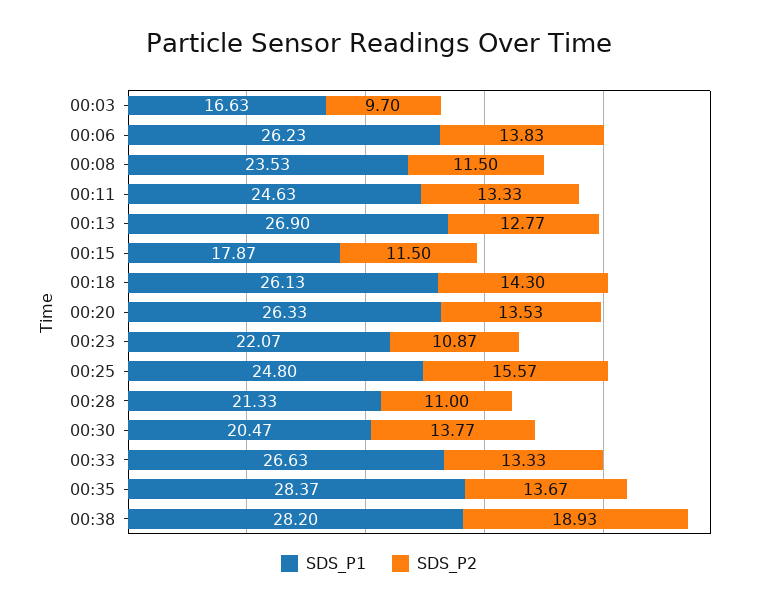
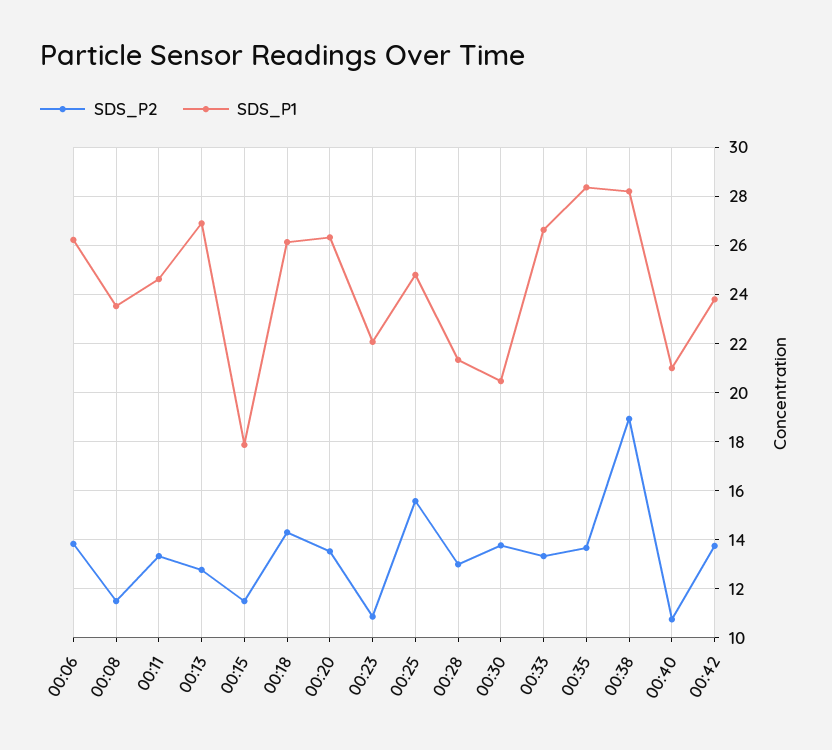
SDS_P1, 00:03: 16.63 -> none
SDS_P2, 00:03: 9.7 -> none
SDS_P2, 00:28: 11 -> 13
SDS_P2, 00:40: none -> 10.75
SDS_P1, 00:40: none -> 21
SDS_P2, 00:42: none -> 13.75
SDS_P1, 00:42: none -> 23.75

